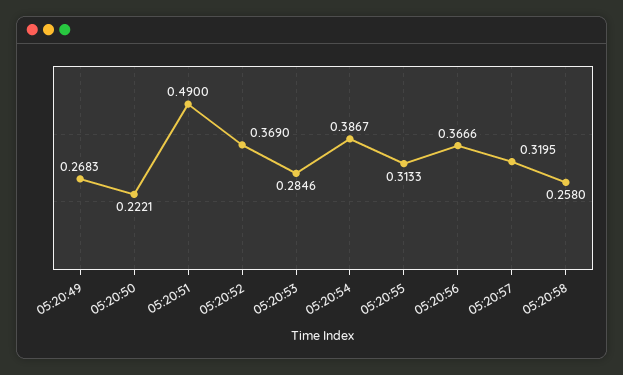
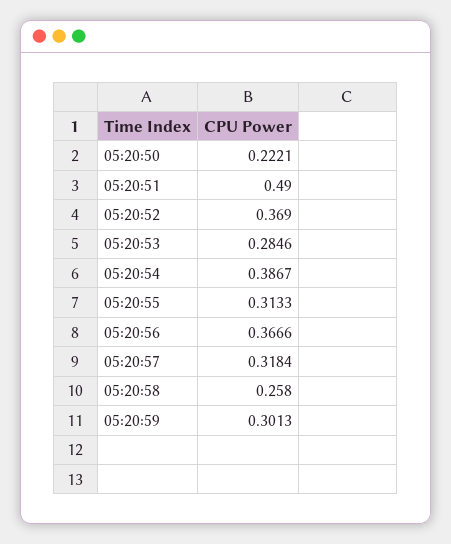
05:20:49: 0.2683 -> none
05:20:57: 0.3195 -> 0.3184
05:20:59: none -> 0.3013

